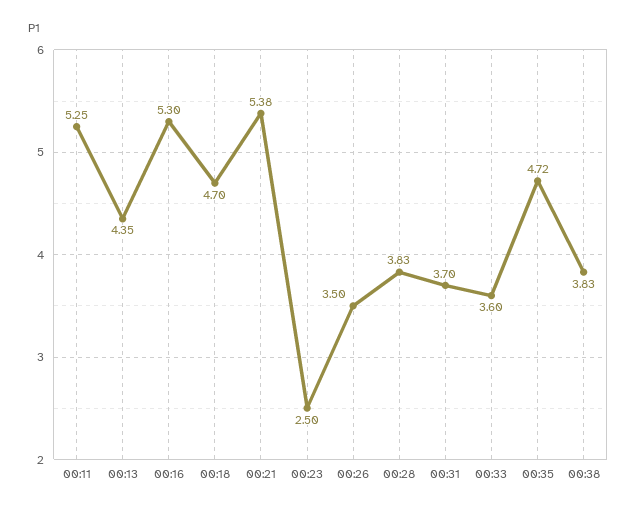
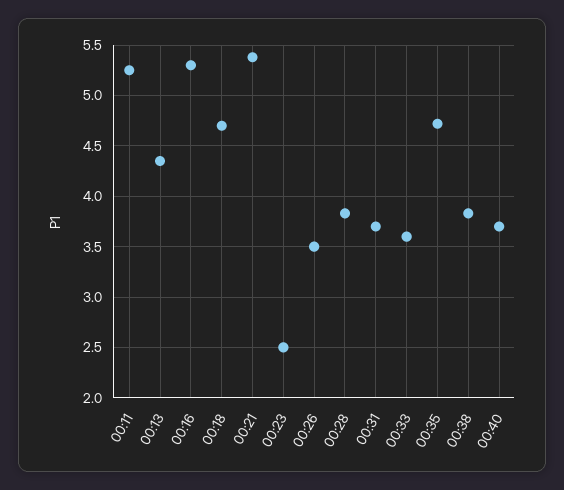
00:40: none -> 3.7

